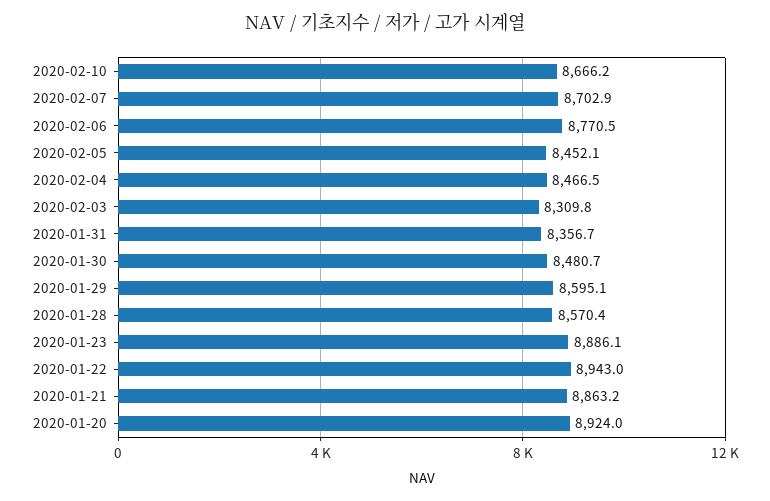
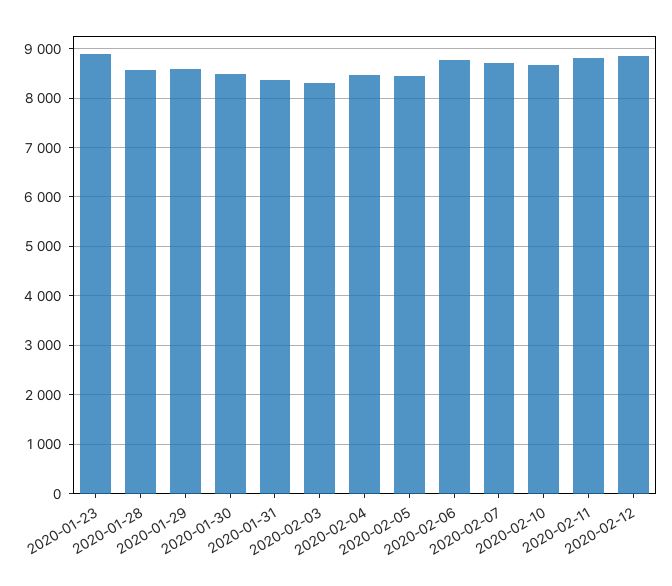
2020-01-22: 8943 -> none
2020-01-21: 8863.2 -> none
2020-01-20: 8924 -> none
2020-02-11: none -> 8800
2020-02-12: none -> 8800

